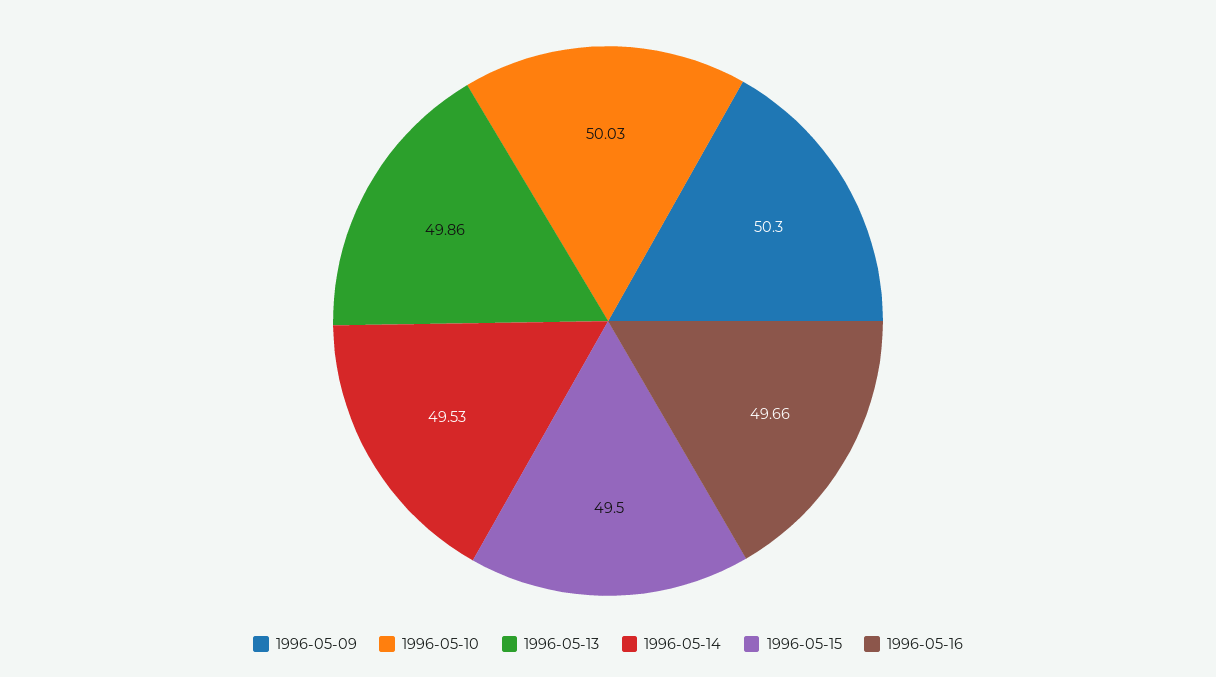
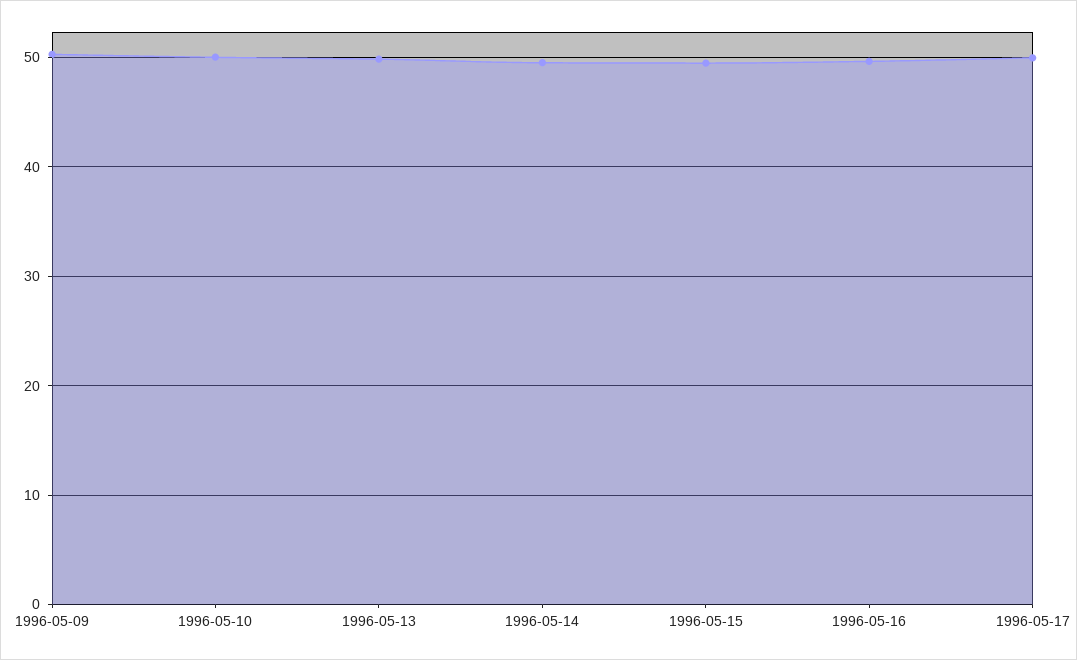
1996-05-17: none -> 50

